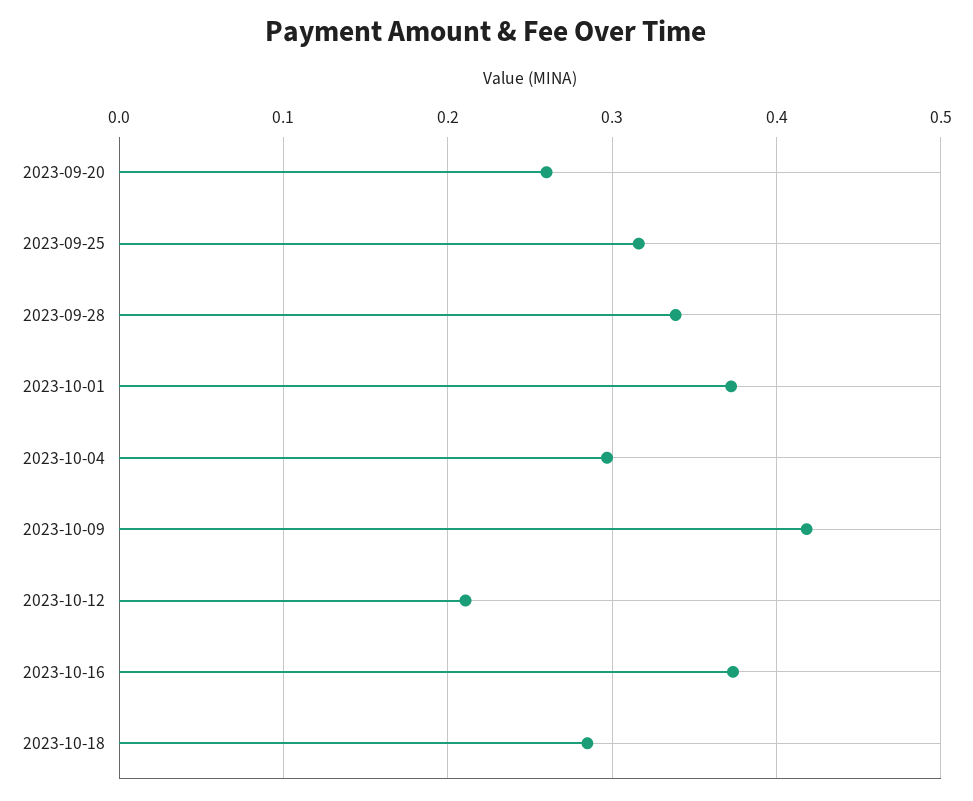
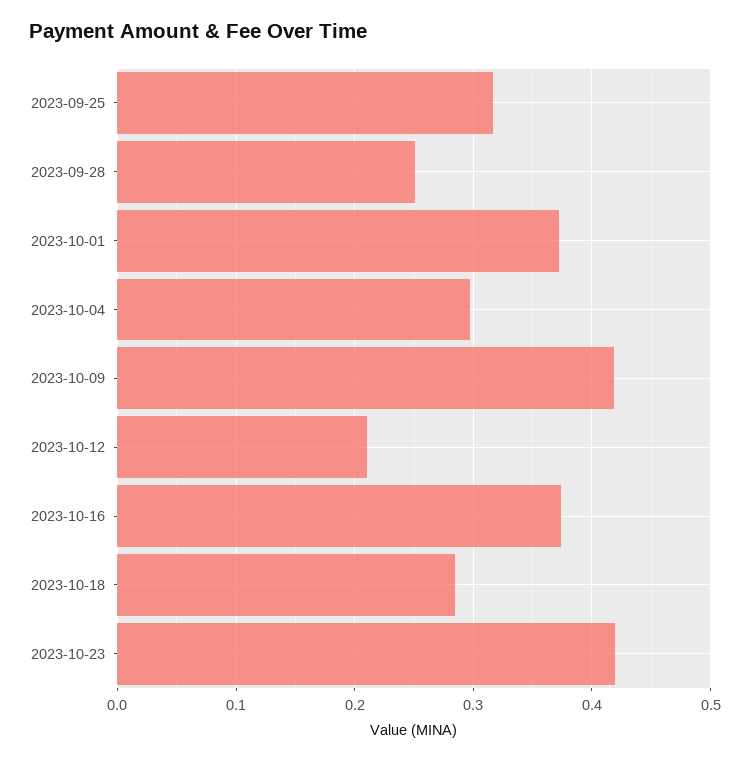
2023-09-20: 0.26 -> none
2023-09-28: 0.34 -> 0.25
2023-10-23: none -> 0.42

